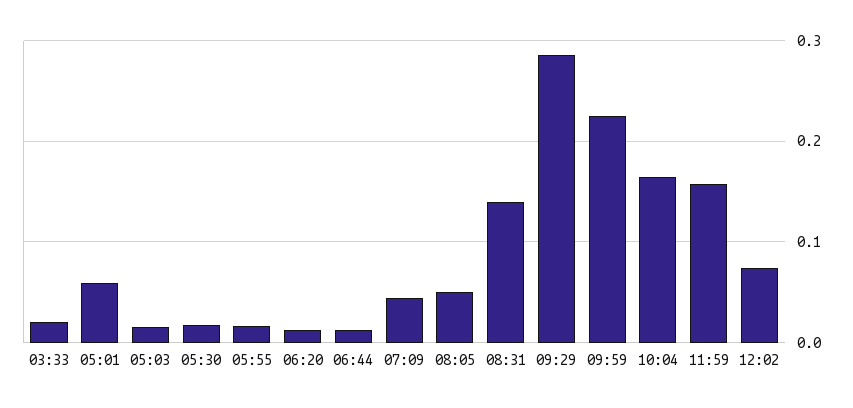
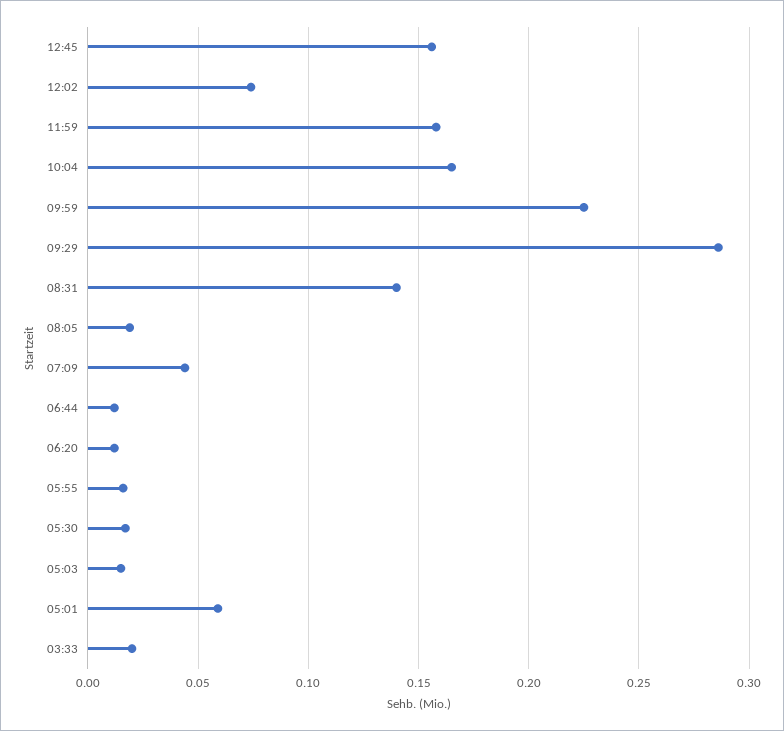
08:05: 0.05 -> 0.02
12:45: none -> 0.155

